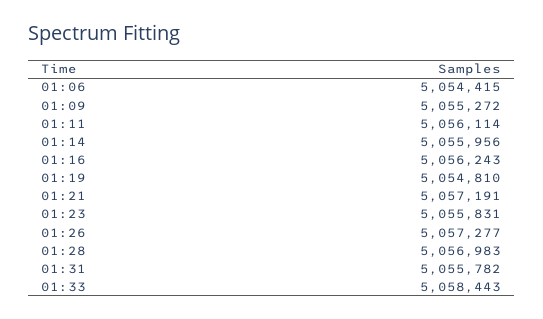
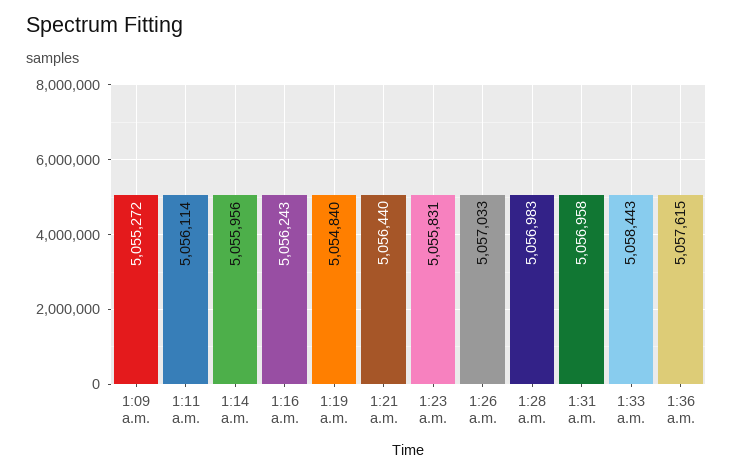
01:06: 5054415 -> none
01:19: 5054810 -> 5054840
01:21: 5057191 -> 5056440
01:26: 5057277 -> 5057033
01:31: 5055782 -> 5056958
1:36 a.m.: none -> 5057615

